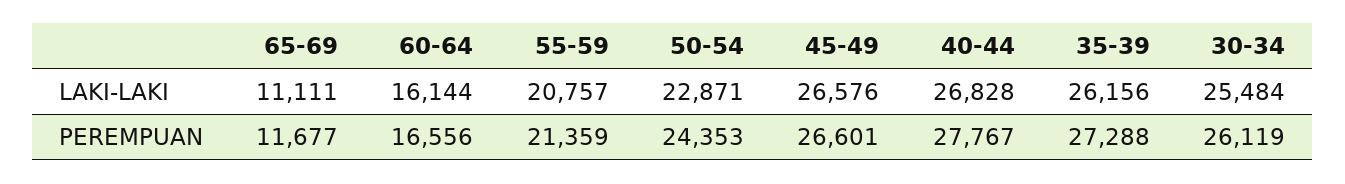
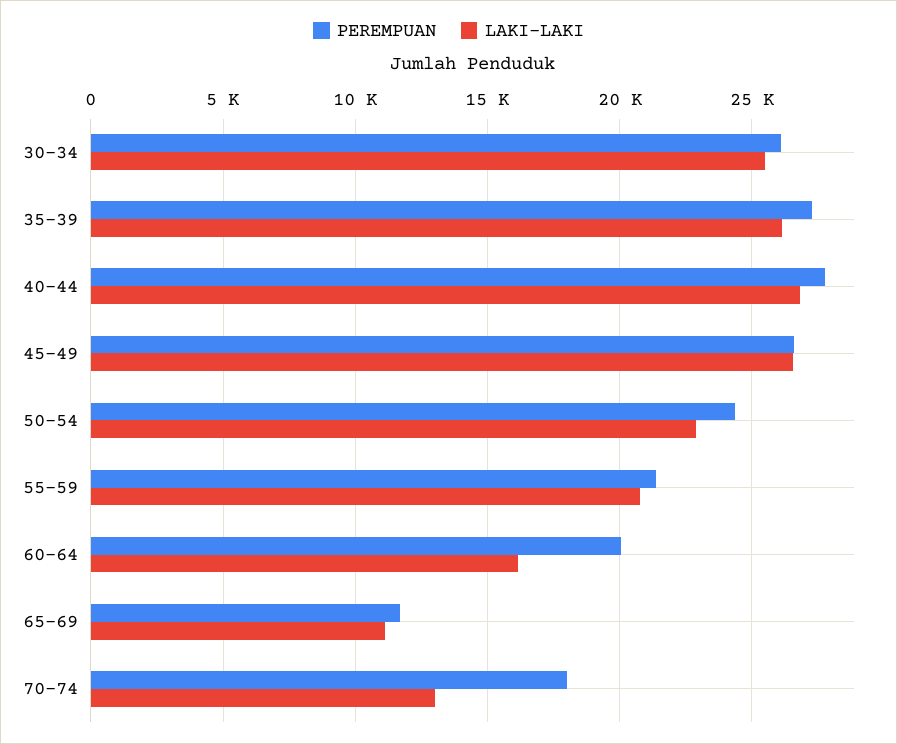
PEREMPUAN, 60-64: 16556 -> 20000
PEREMPUAN, 70-74: none -> 18000
LAKI-LAKI, 70-74: none -> 13000

